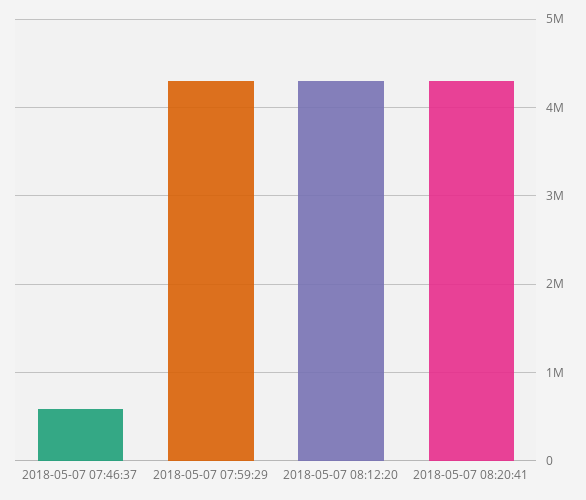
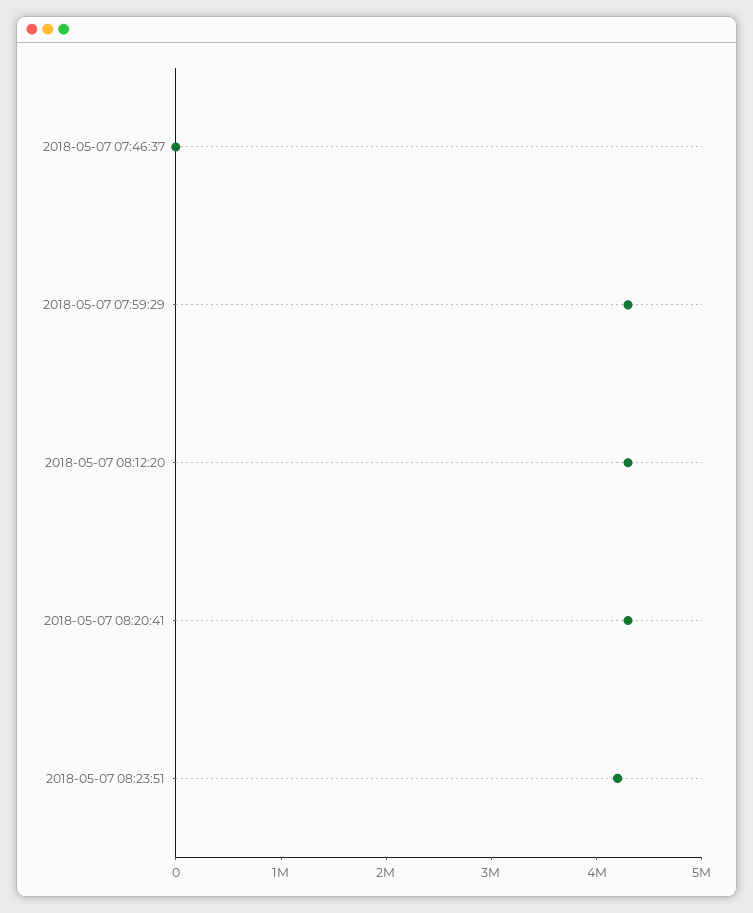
2018-05-07 07:46:37: 600000 -> 0
2018-05-07 08:23:51: none -> 4200000

